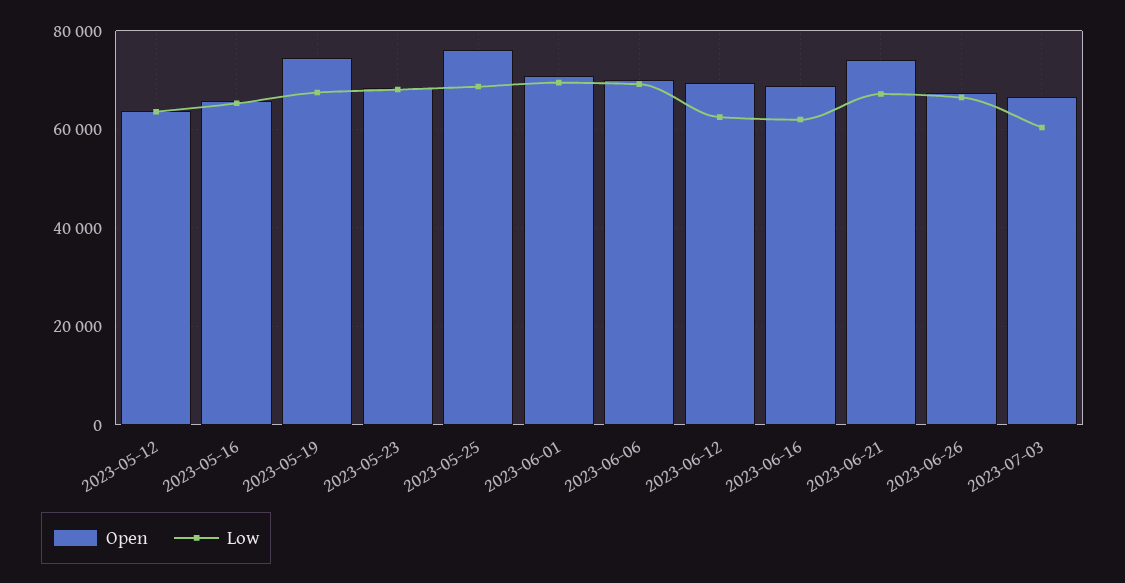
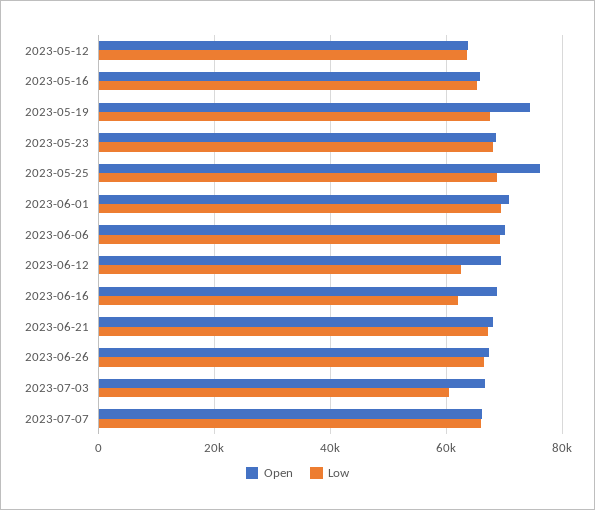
Open, 2023-06-21: 74000 -> 68000
Open, 2023-07-07: none -> 66000
Low, 2023-07-07: none -> 66000

